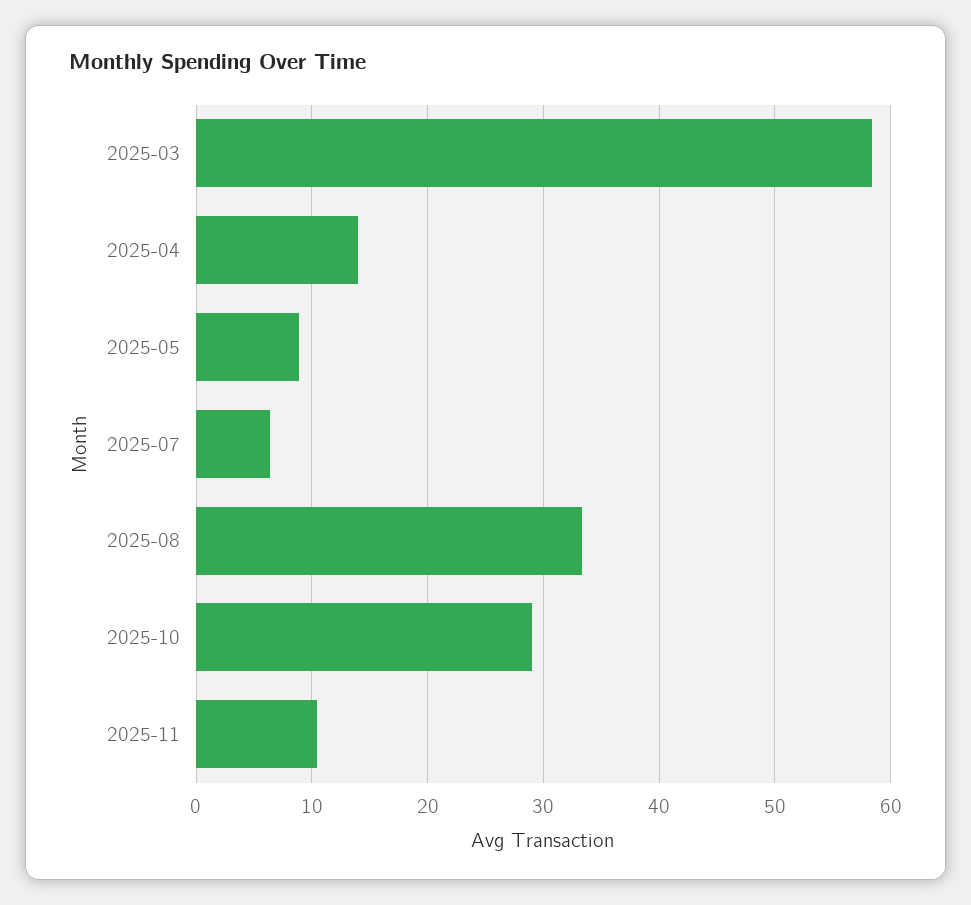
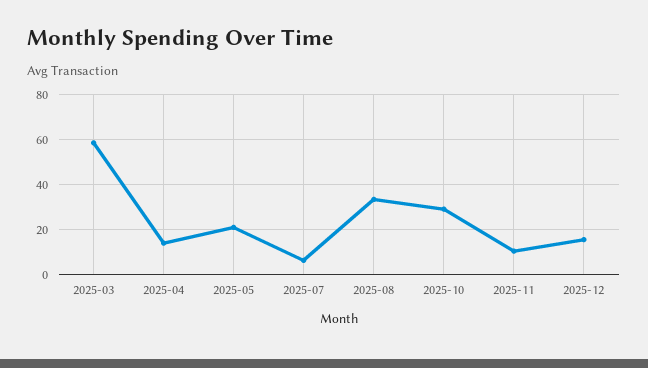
2025-05: 9 -> 20
2025-12: none -> 15

